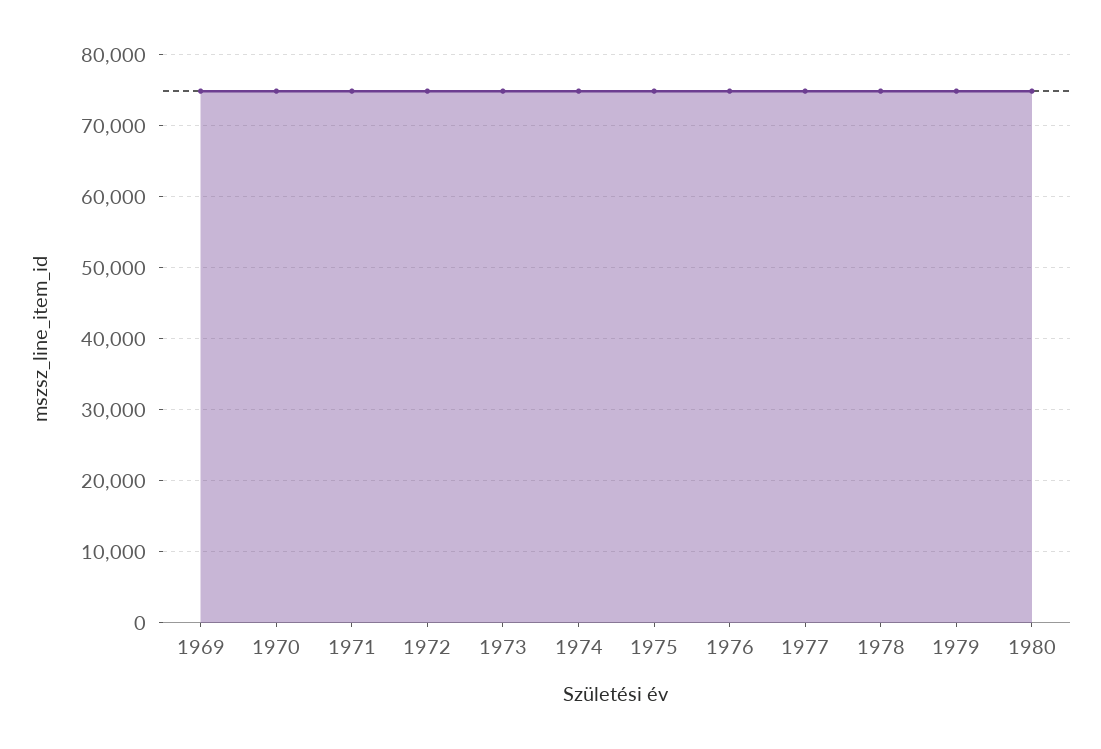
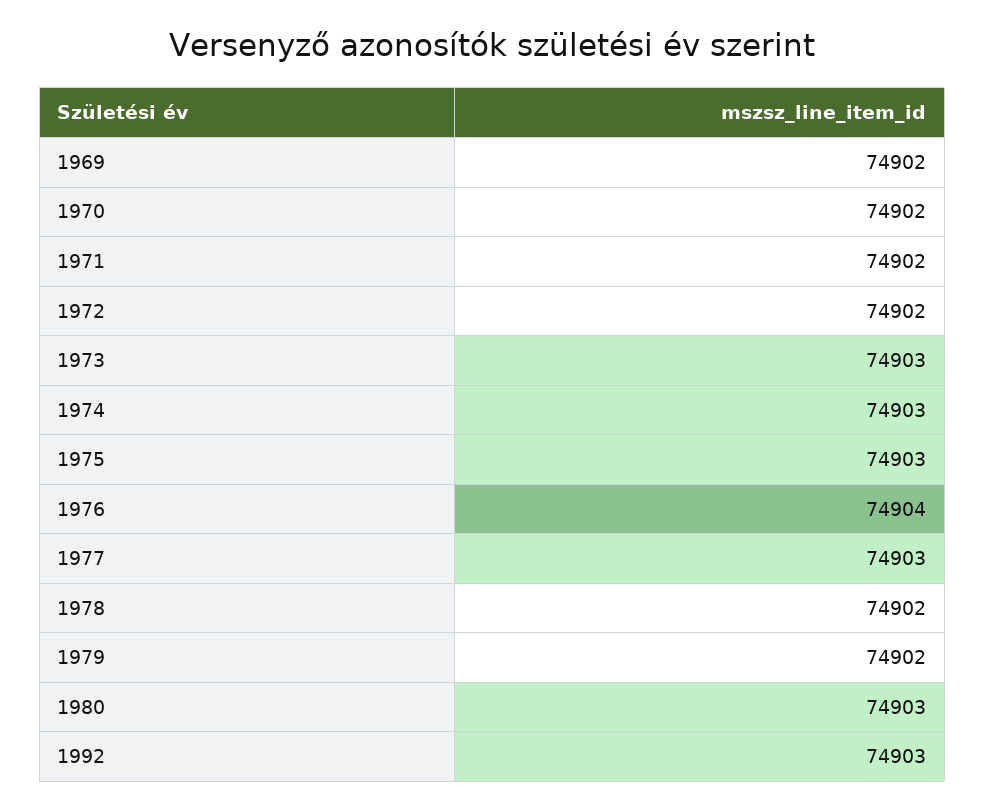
1992: none -> 74903

